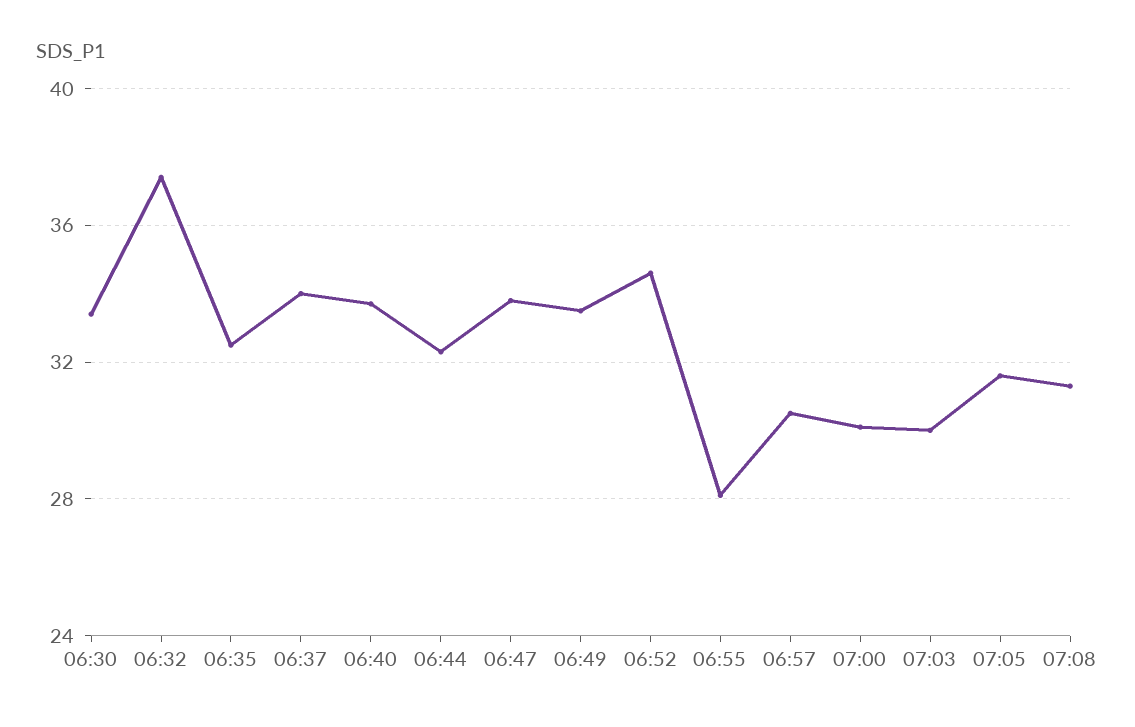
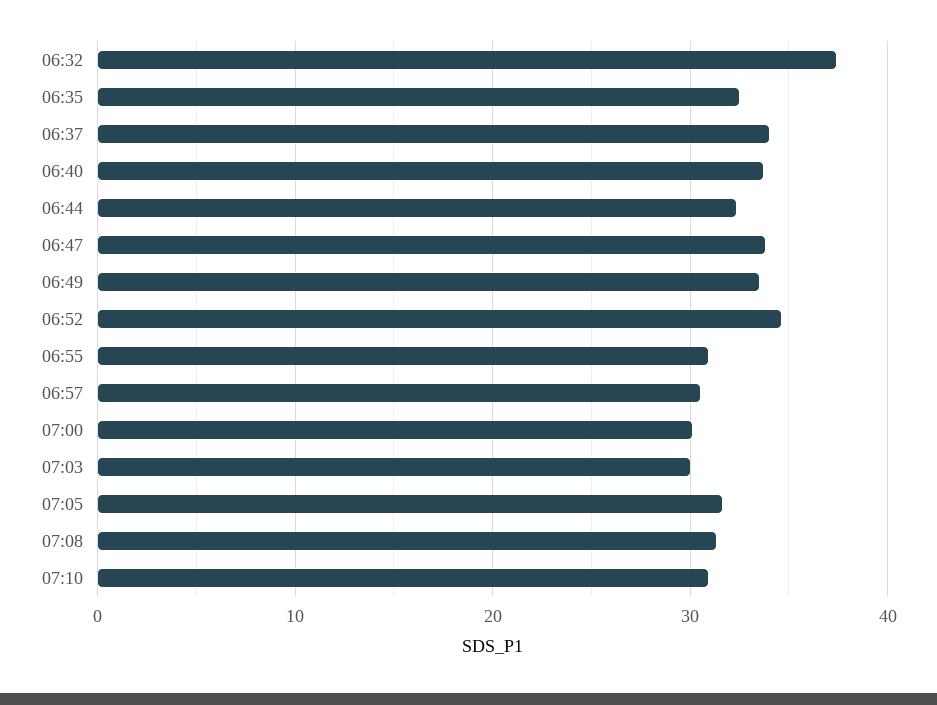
06:30: 33.5 -> none
06:55: 28 -> 31
07:10: none -> 31

